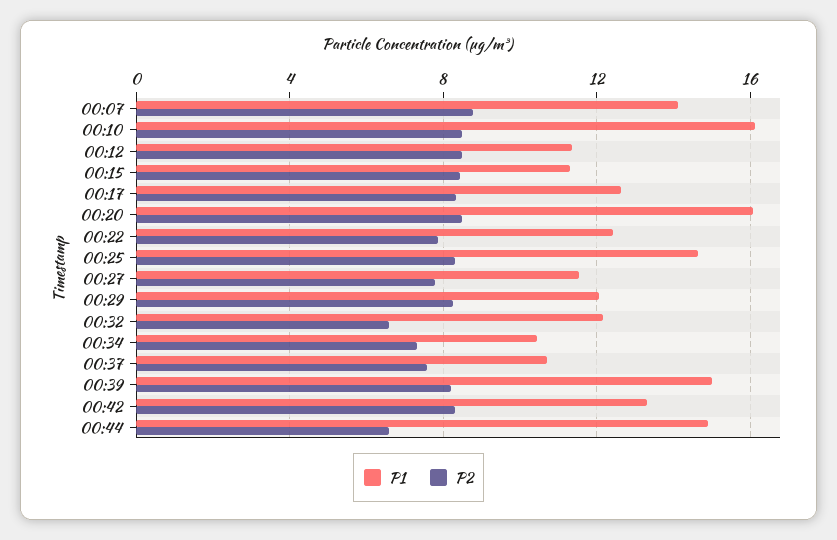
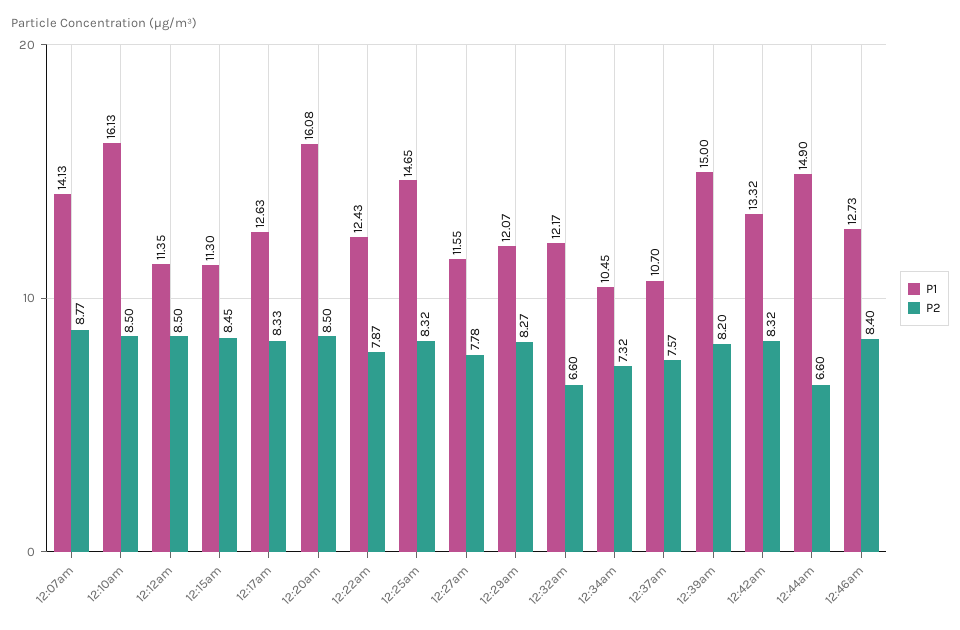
P1, 12:46am: none -> 12.73
P2, 12:46am: none -> 8.4

